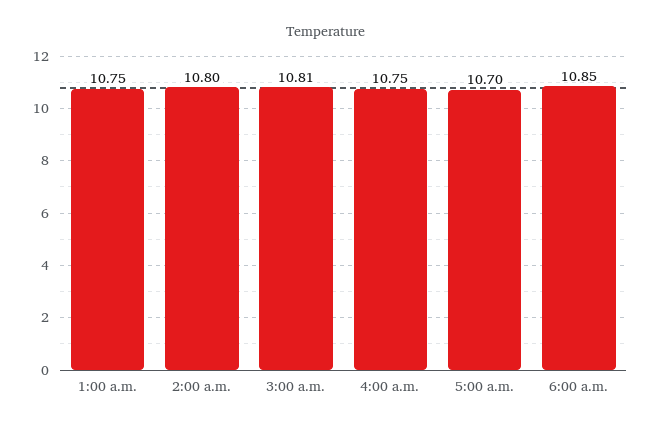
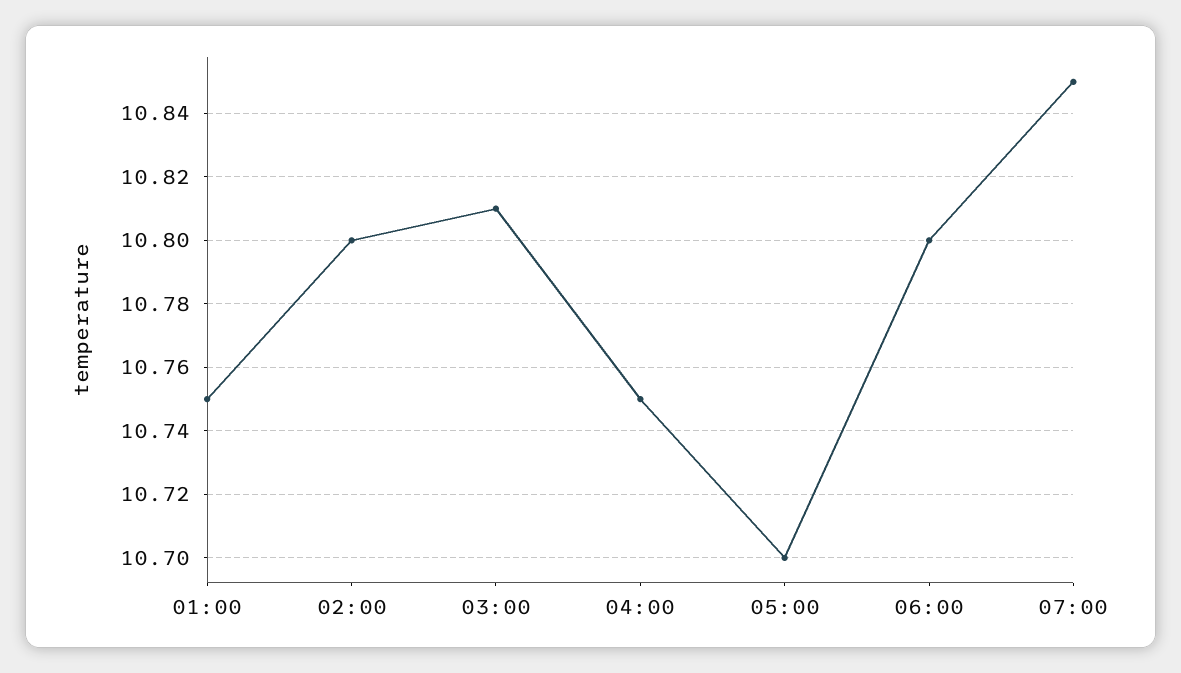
6:00 a.m.: 10.85 -> 10.8
07:00: none -> 10.85

